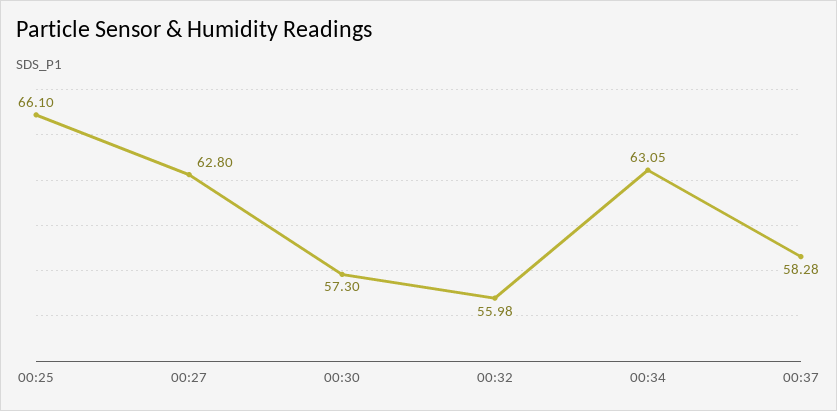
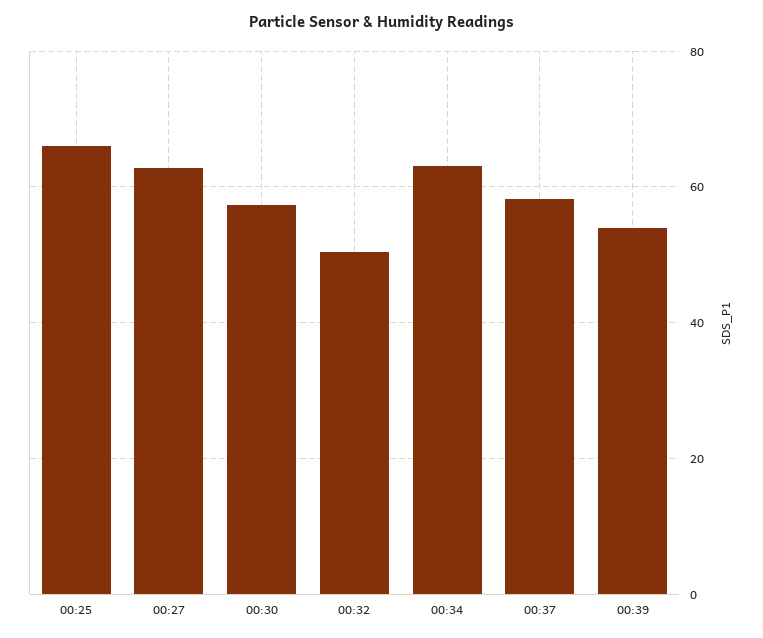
00:32: 55.98 -> 50
00:39: none -> 54

